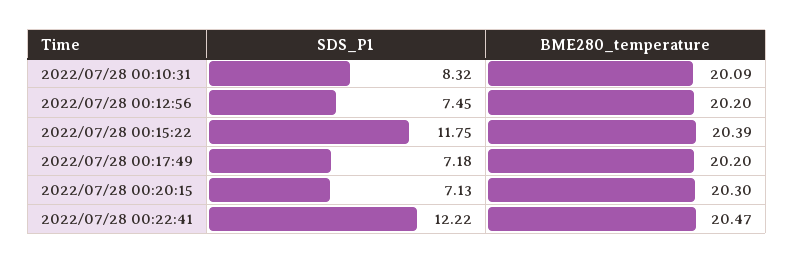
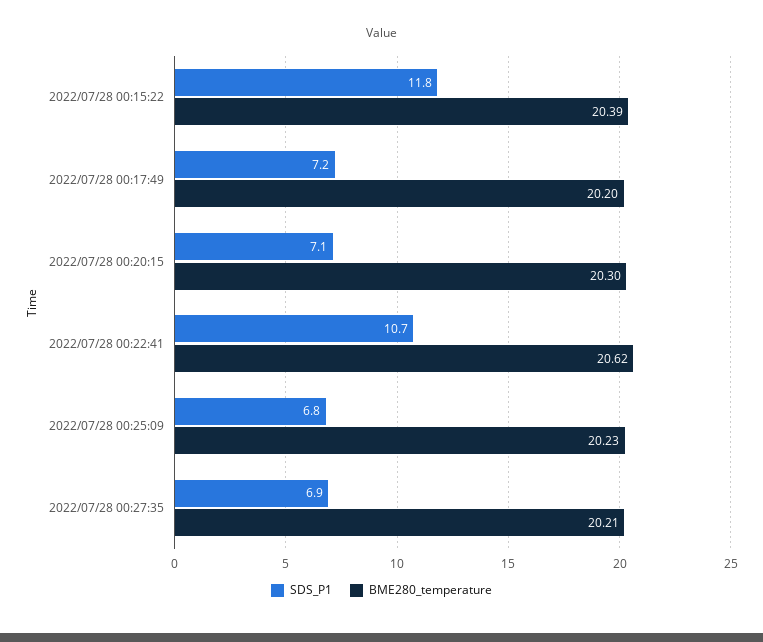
SDS_P1, 2022/07/28 00:10:31: 8.32 -> none
BME280_temperature, 2022/07/28 00:10:31: 20.09 -> none
SDS_P1, 2022/07/28 00:12:56: 7.45 -> none
BME280_temperature, 2022/07/28 00:12:56: 20.2 -> none
SDS_P1, 2022/07/28 00:22:41: 12.22 -> 10.7
BME280_temperature, 2022/07/28 00:22:41: 20.47 -> 20.62
SDS_P1, 2022/07/28 00:25:09: none -> 6.8
BME280_temperature, 2022/07/28 00:25:09: none -> 20.23
SDS_P1, 2022/07/28 00:27:35: none -> 6.9
BME280_temperature, 2022/07/28 00:27:35: none -> 20.21

